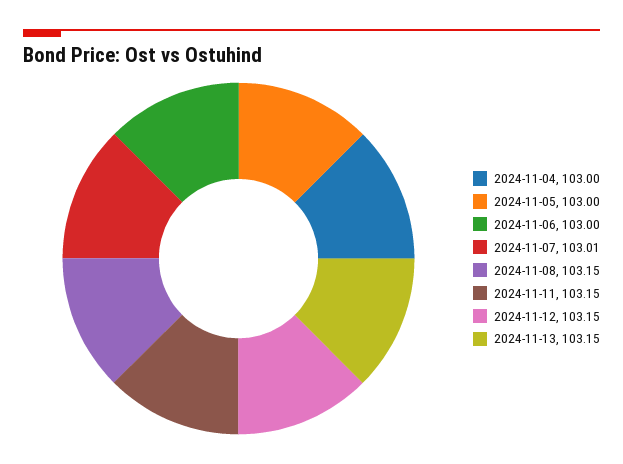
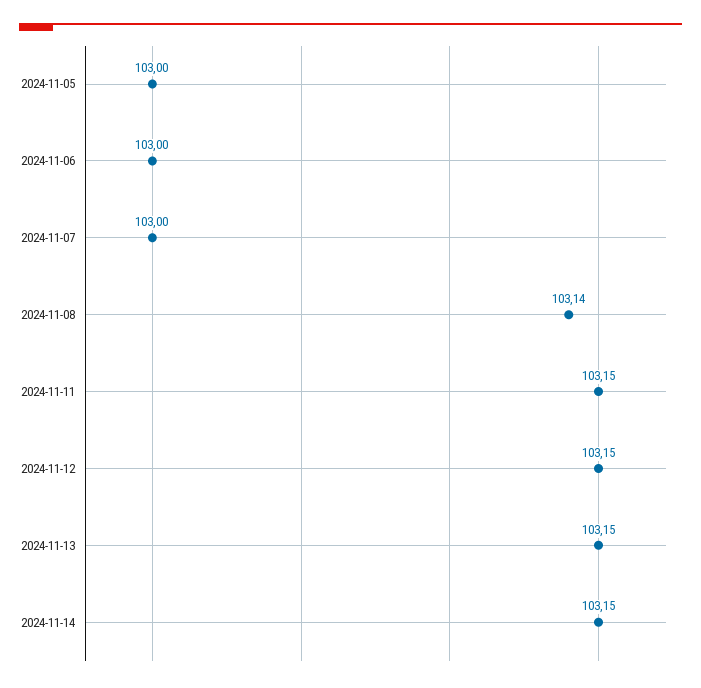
2024-11-04: 103 -> none
2024-11-07: 103.01 -> 103
2024-11-08: 103.15 -> 103.14
2024-11-14: none -> 103.15

